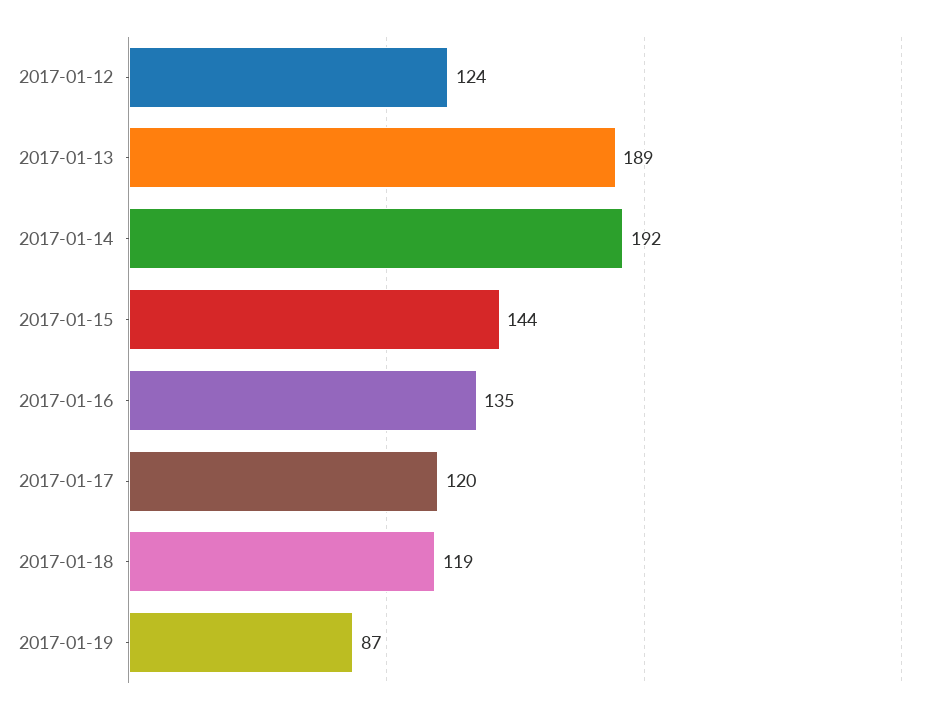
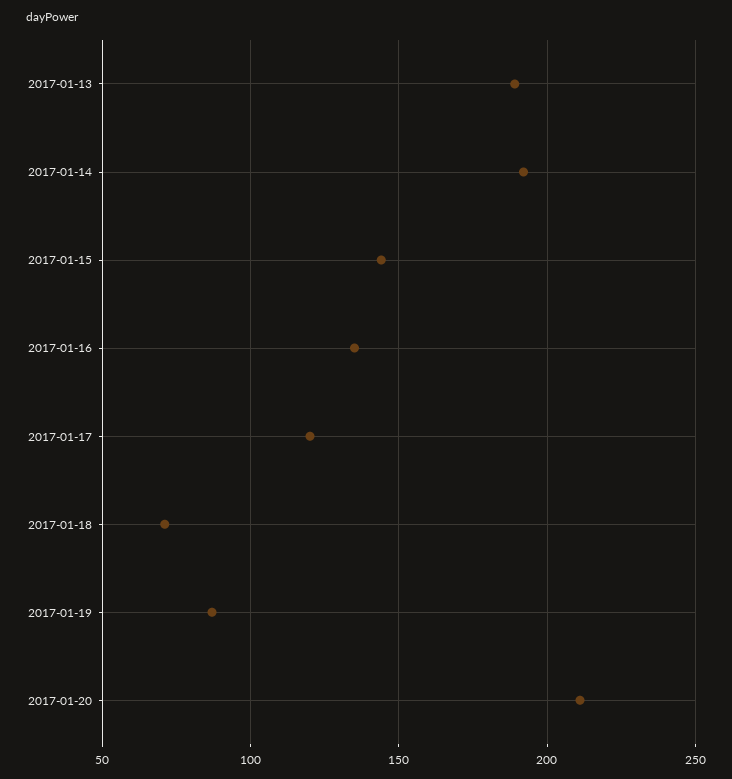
2017-01-12: 124 -> none
2017-01-18: 119 -> 70
2017-01-20: none -> 210

